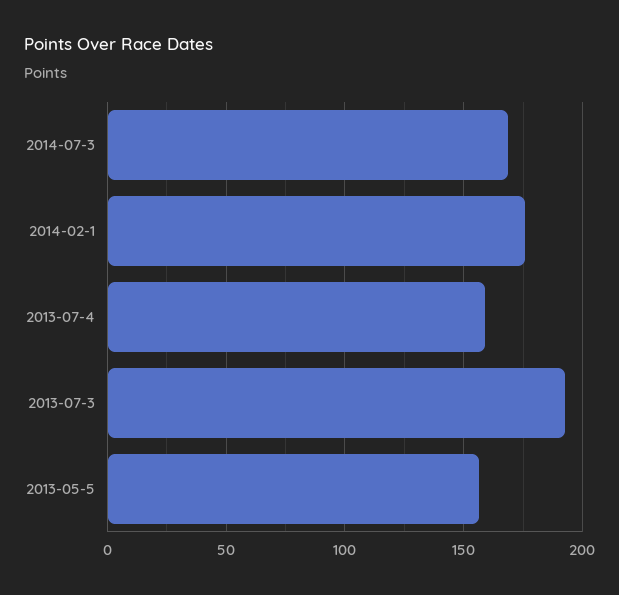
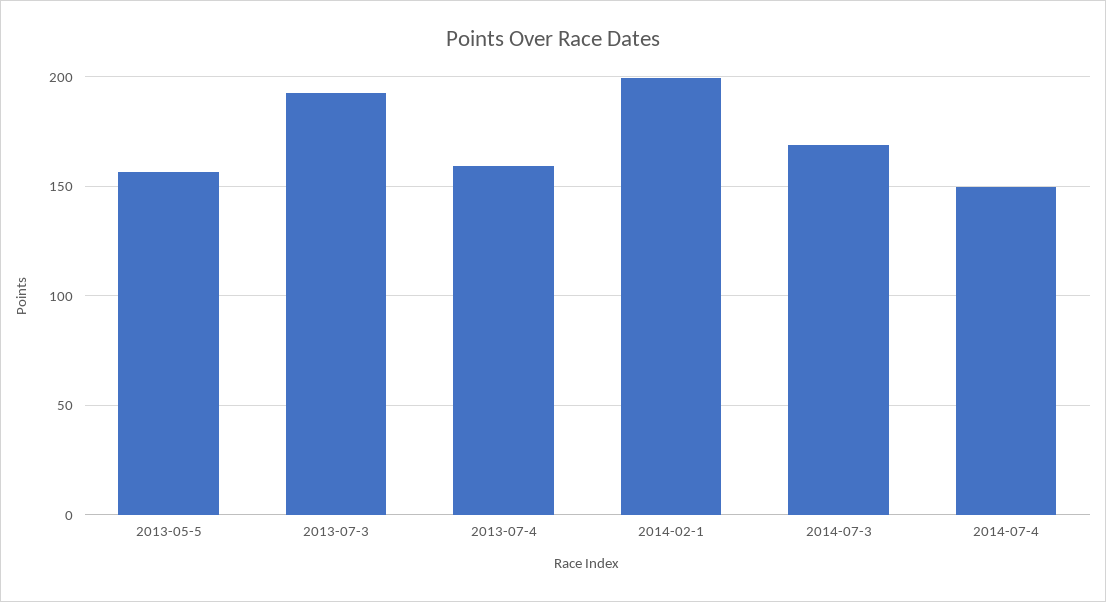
2014-02-1: 175 -> 200
2014-07-4: none -> 150

